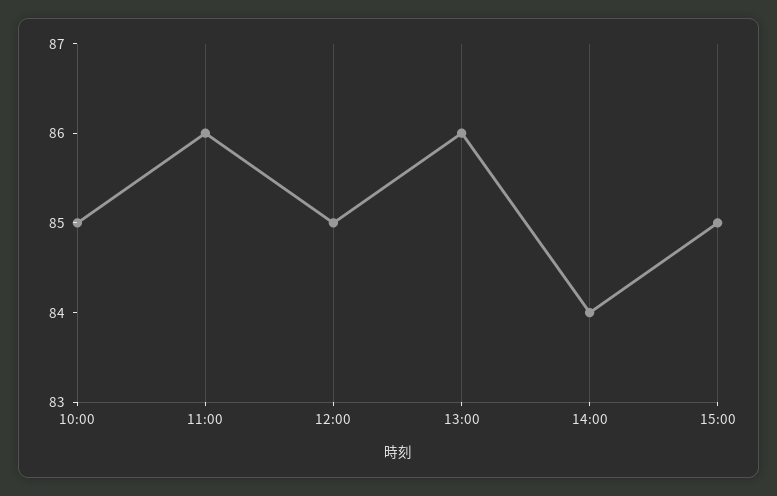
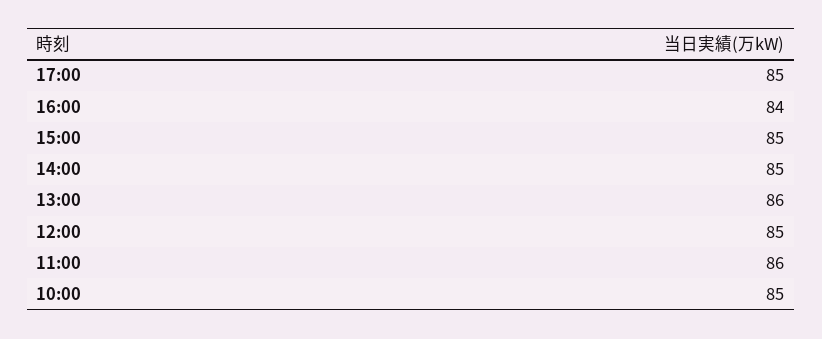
14:00: 84 -> 85
17:00: none -> 85
16:00: none -> 84

